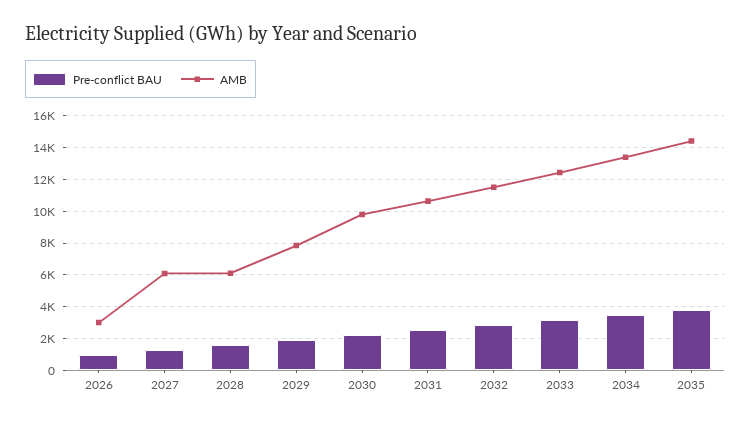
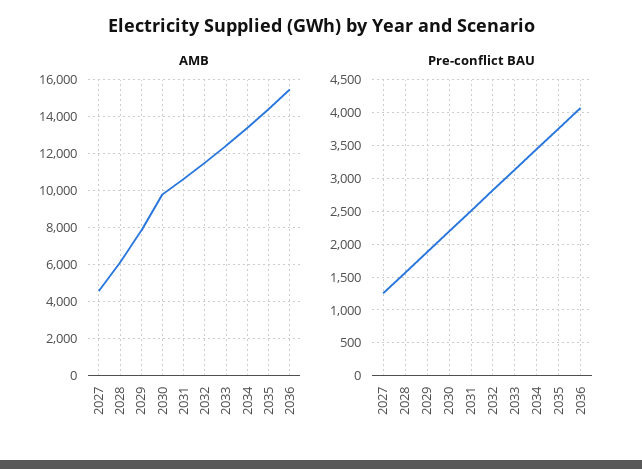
Pre-conflict BAU, 2026: 1000 -> none
AMB, 2026: 3000 -> none
AMB, 2027: 6000 -> 4500
AMB, 2036: none -> 15500
Pre-conflict BAU, 2036: none -> 4100

